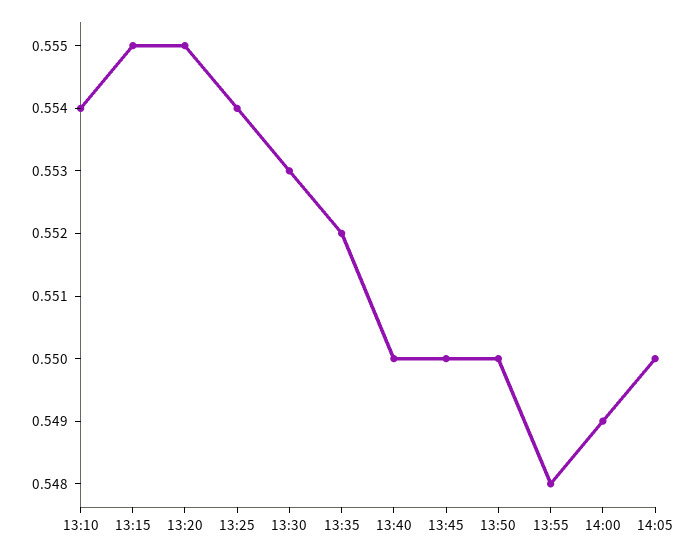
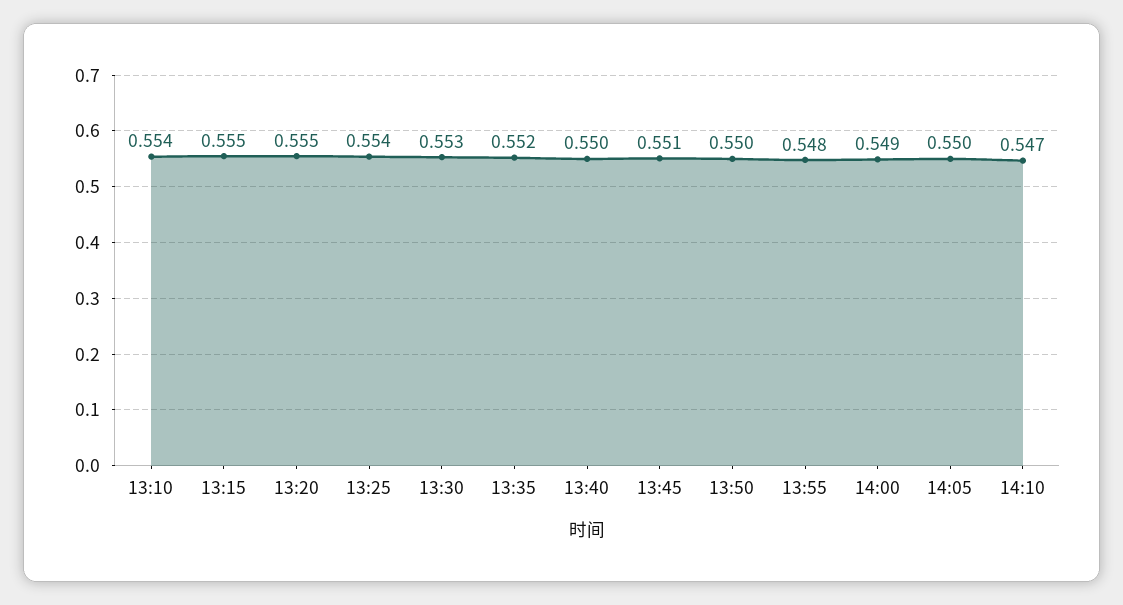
13:45: 0.55 -> 0.551
14:10: none -> 0.547

